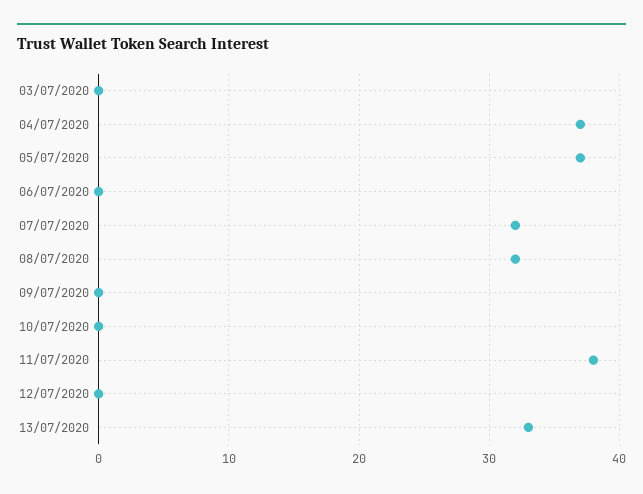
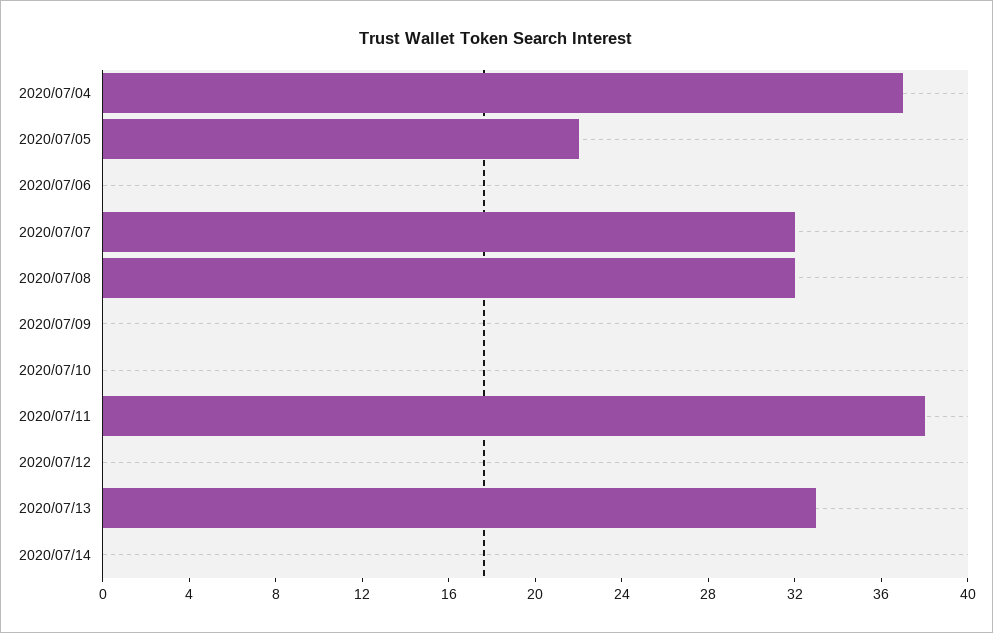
03/07/2020: 0 -> none
05/07/2020: 37 -> 22
2020/07/14: none -> 0

